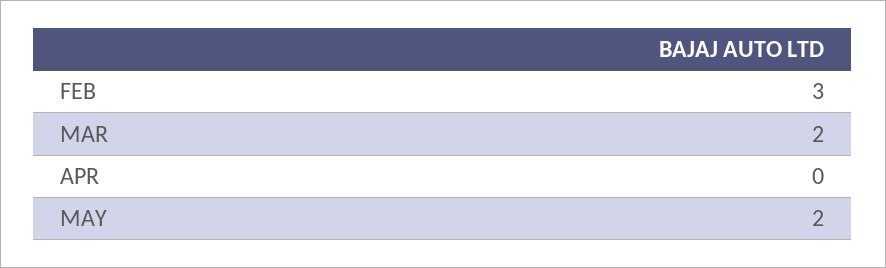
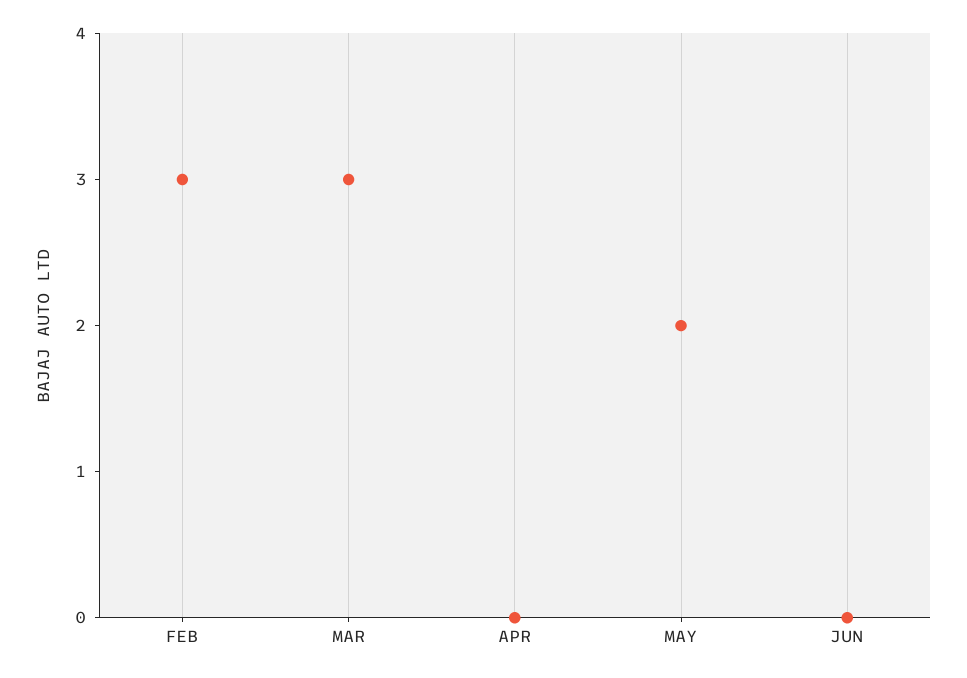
MAR: 2 -> 3
JUN: none -> 0

